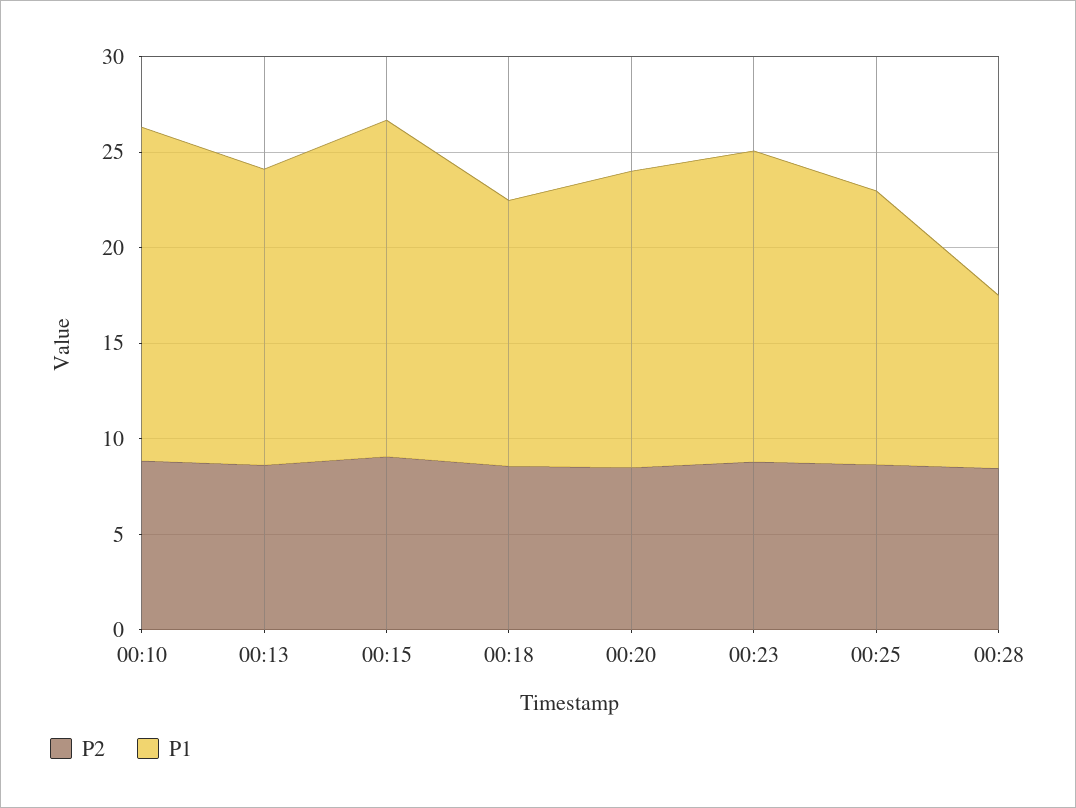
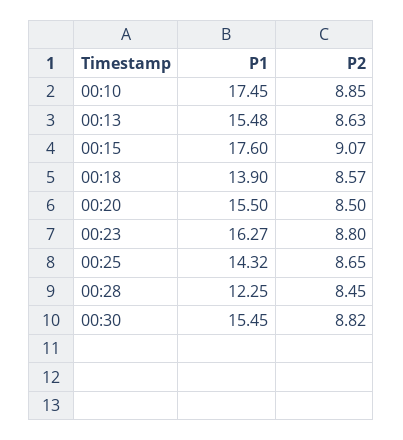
P1, 00:28: 9 -> 12.25
P1, 00:30: none -> 15.45
P2, 00:30: none -> 8.82

